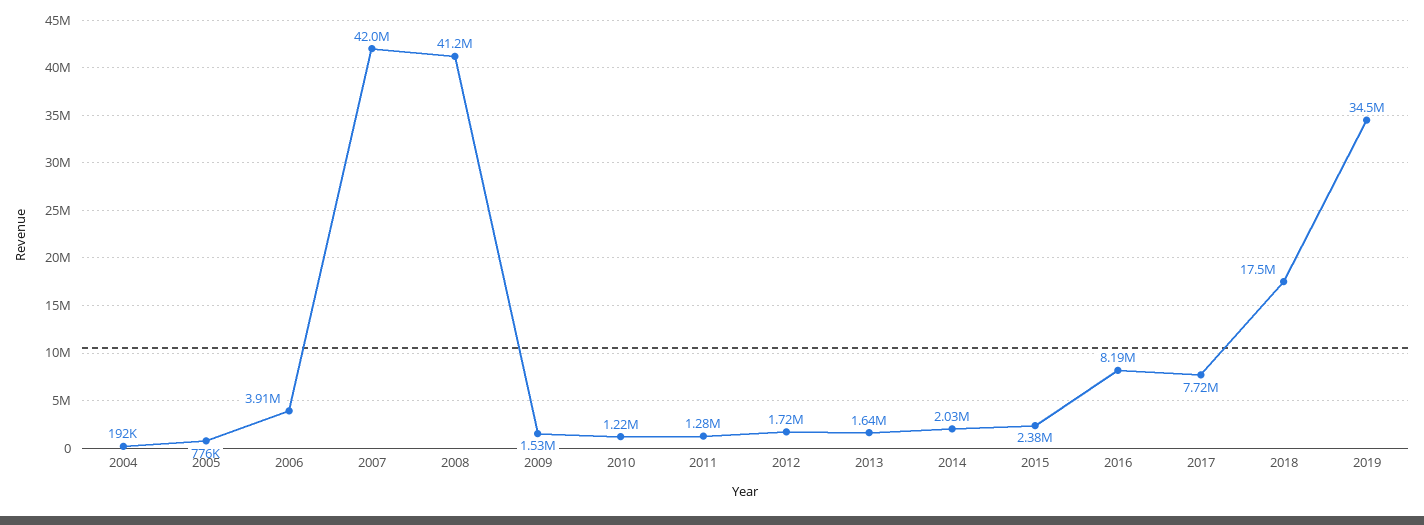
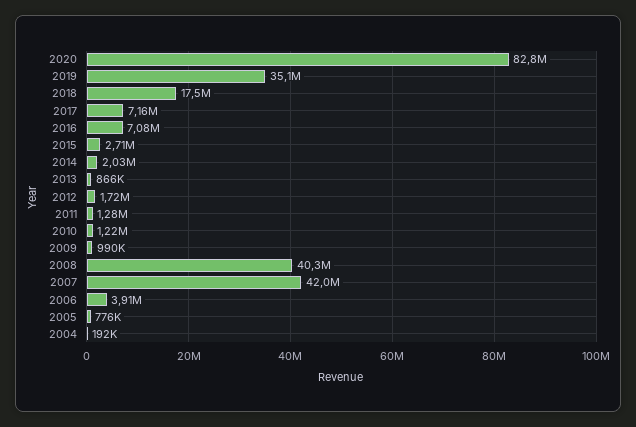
2008: 41200000 -> 40300000
2009: 1530000 -> 990000
2013: 1640000 -> 866000
2015: 2380000 -> 2710000
2016: 8190000 -> 7080000
2017: 7720000 -> 7160000
2019: 34500000 -> 35100000
2020: none -> 82800000

